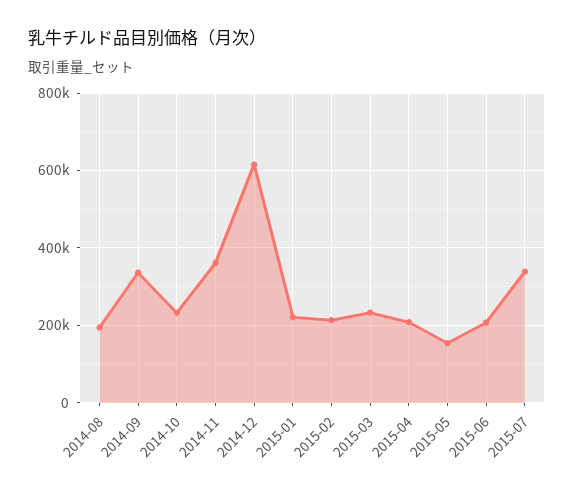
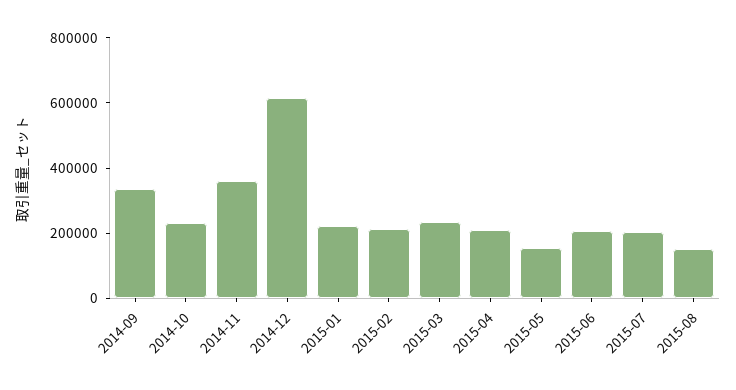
2014-08: 200000 -> none
2015-07: 340000 -> 200000
2015-08: none -> 150000

